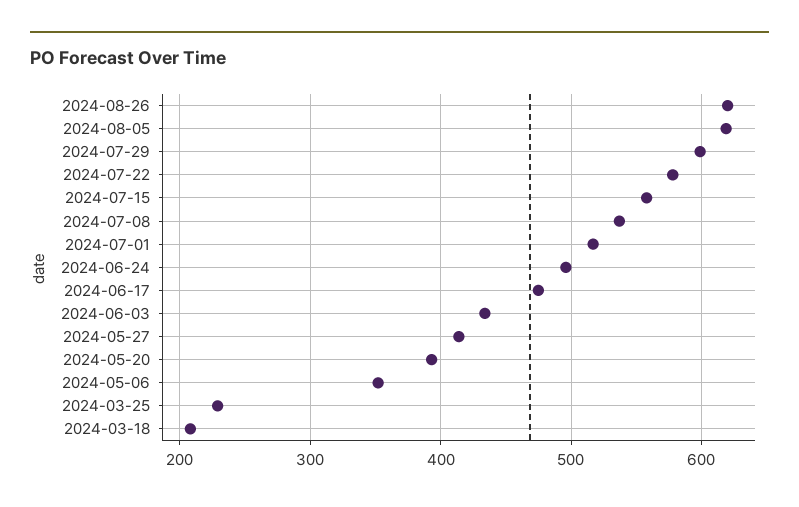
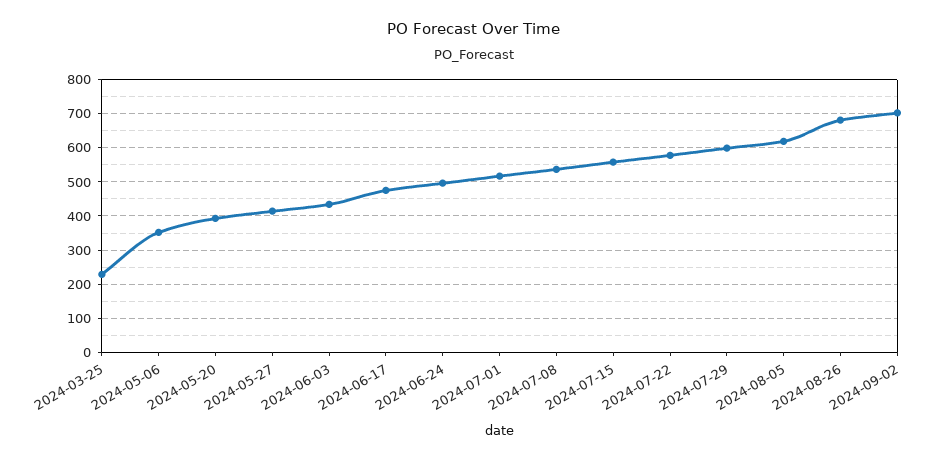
2024-08-26: 620 -> 680
2024-03-18: 210 -> none
2024-09-02: none -> 700

